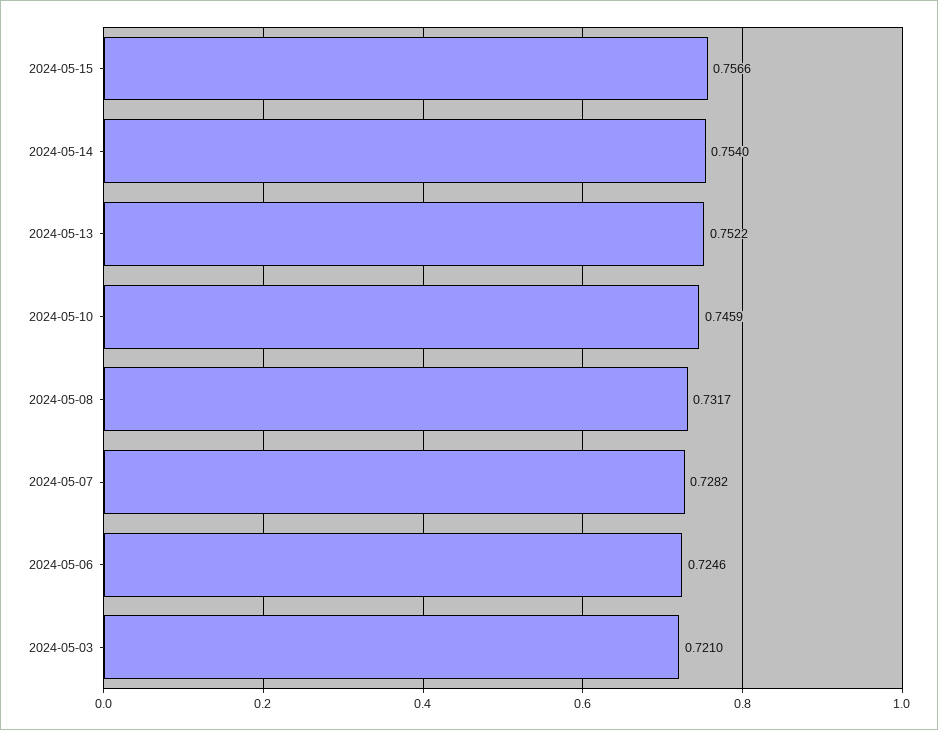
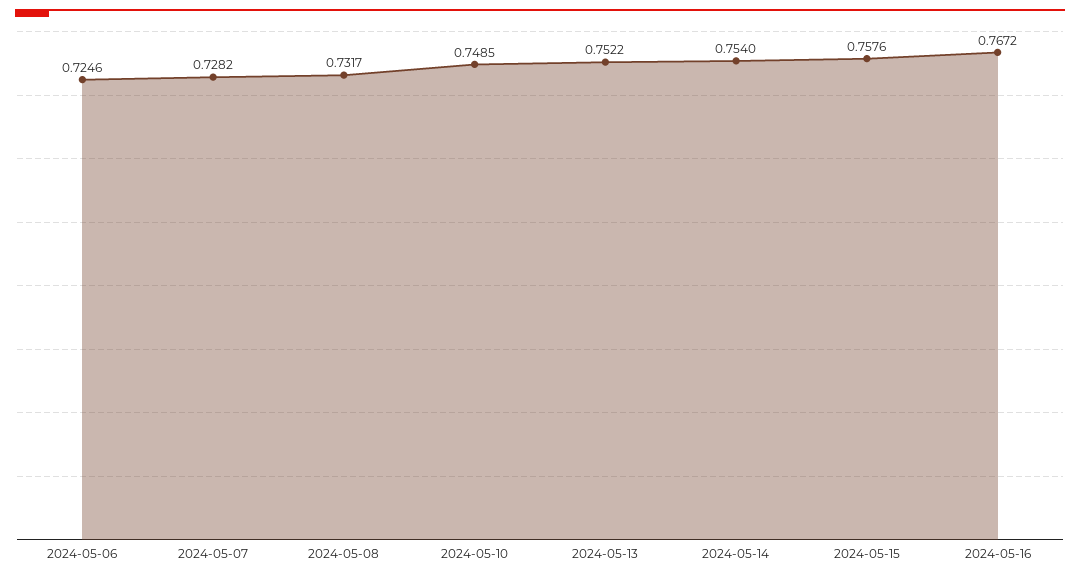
2024-05-15: 0.7566 -> 0.7576
2024-05-10: 0.7459 -> 0.7485
2024-05-03: 0.721 -> none
2024-05-16: none -> 0.7672

